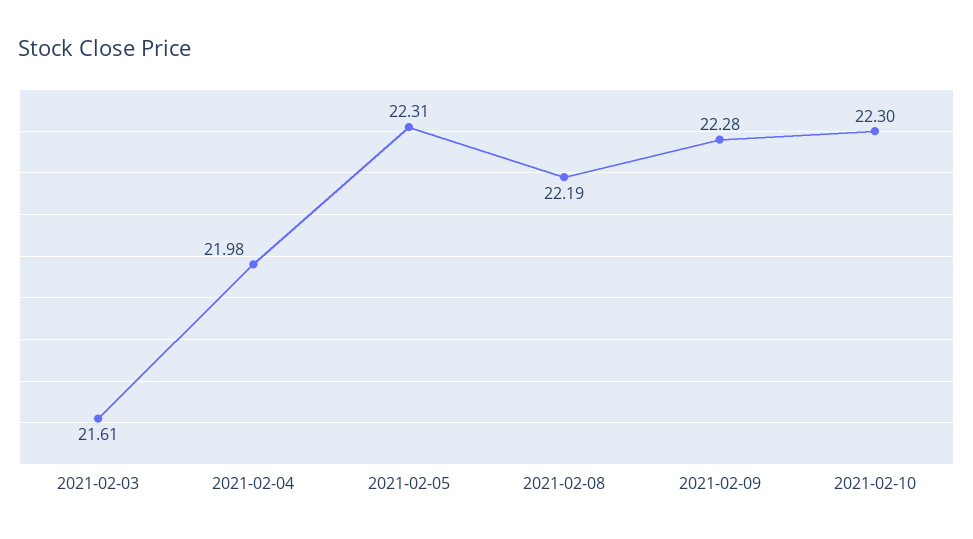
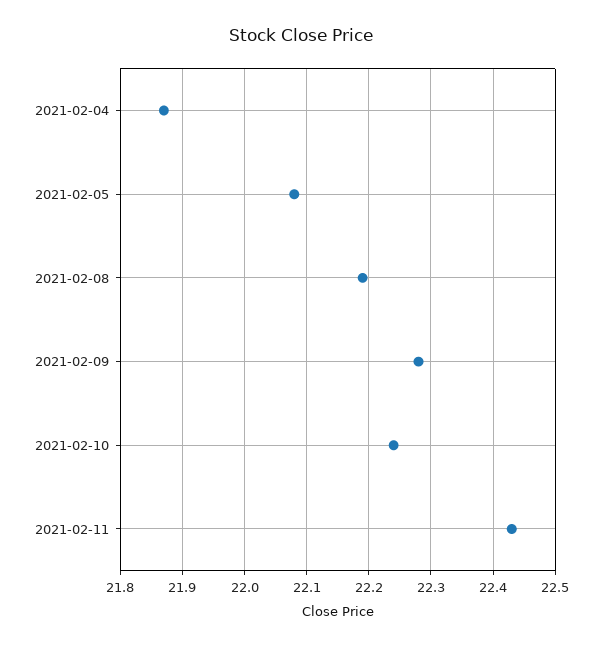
2021-02-03: 21.61 -> none
2021-02-04: 21.98 -> 21.87
2021-02-05: 22.31 -> 22.08
2021-02-10: 22.3 -> 22.24
2021-02-11: none -> 22.43

